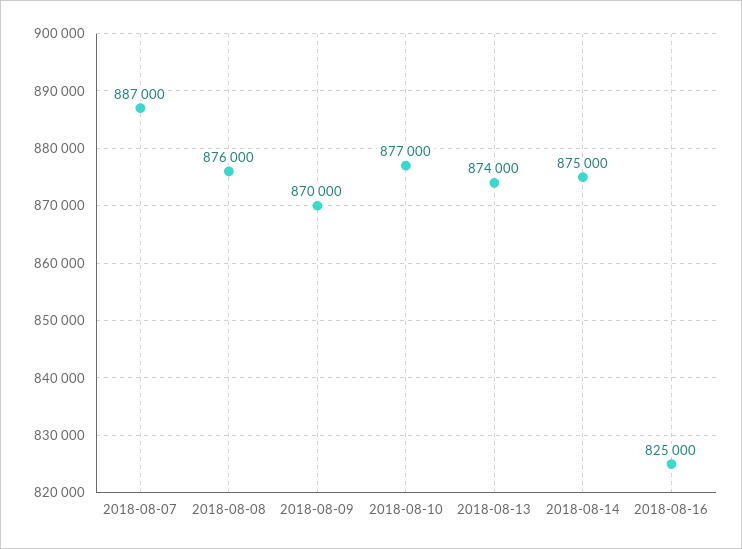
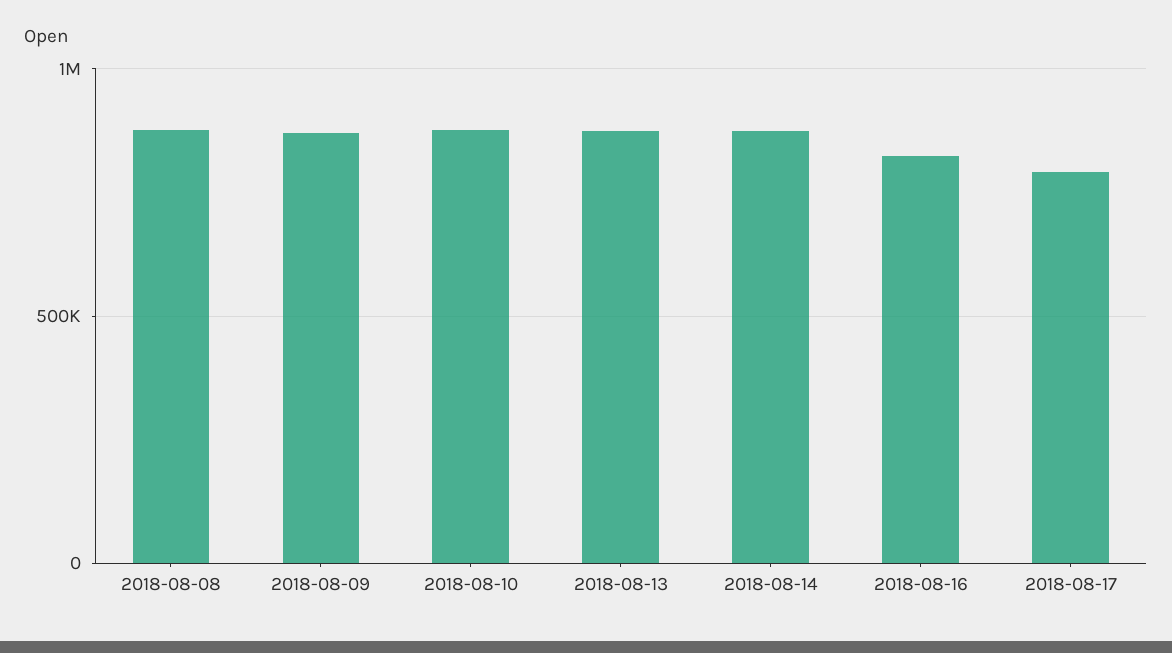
2018-08-07: 887000 -> none
2018-08-17: none -> 800000

